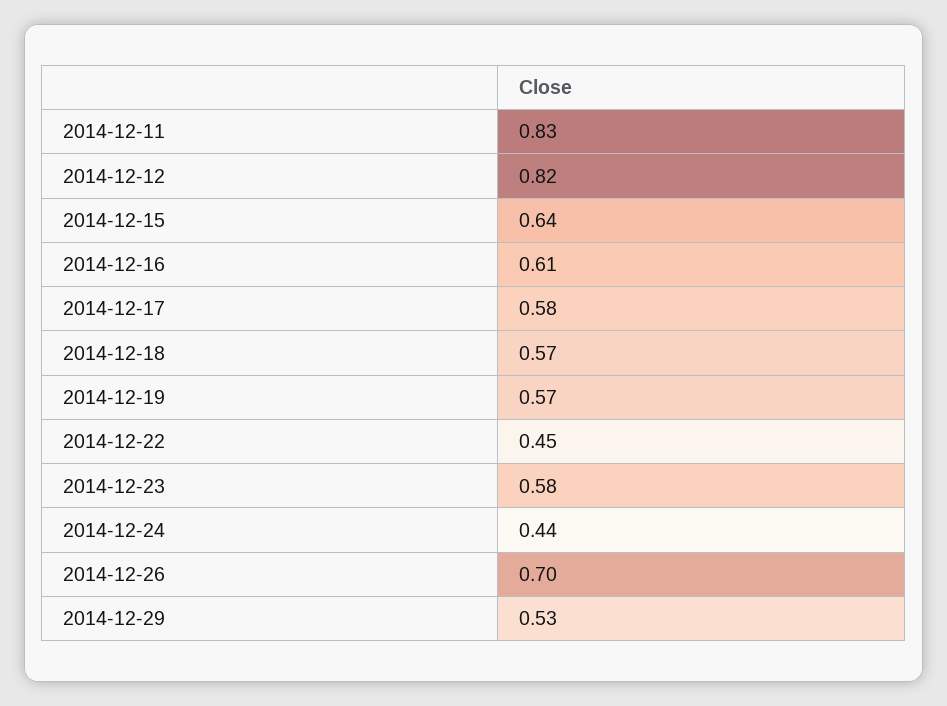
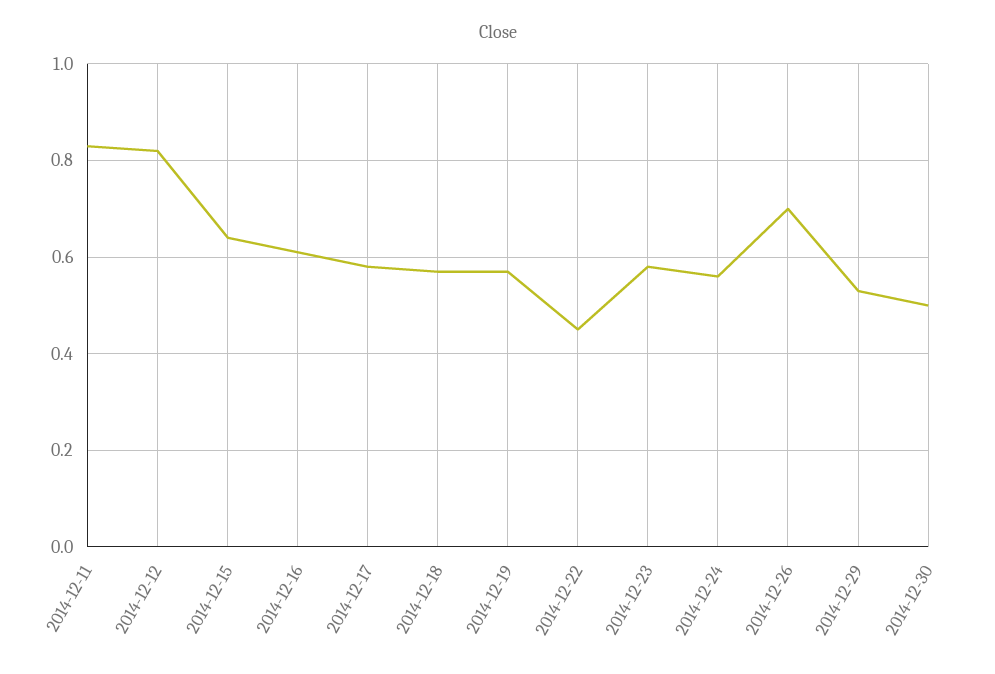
2014-12-24: 0.44 -> 0.55
2014-12-30: none -> 0.5

